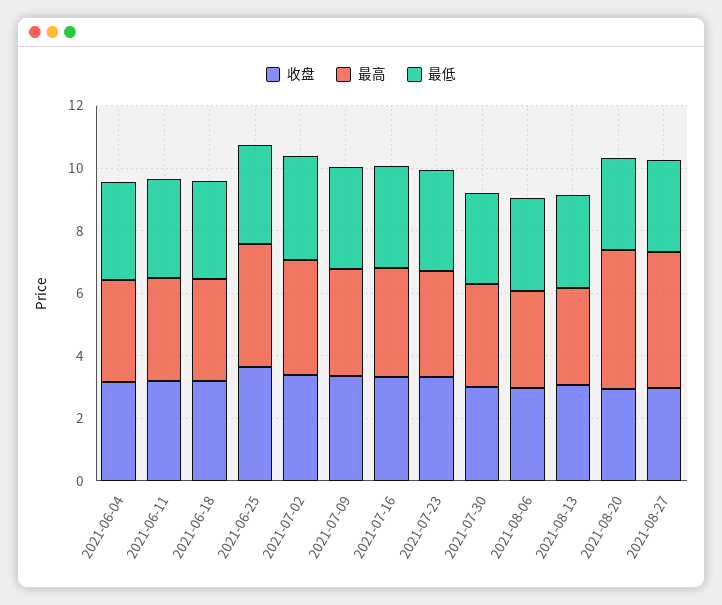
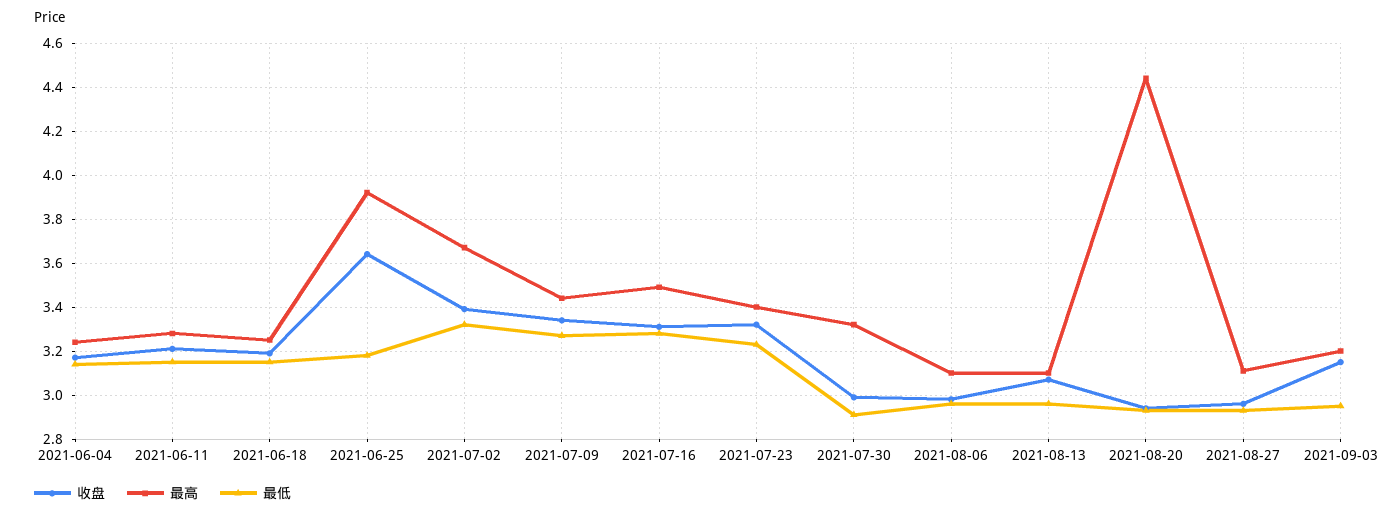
最高, 2021-08-27: 4.5 -> 3.1
收盘, 2021-09-03: none -> 3.15
最高, 2021-09-03: none -> 3.2
最低, 2021-09-03: none -> 2.95

